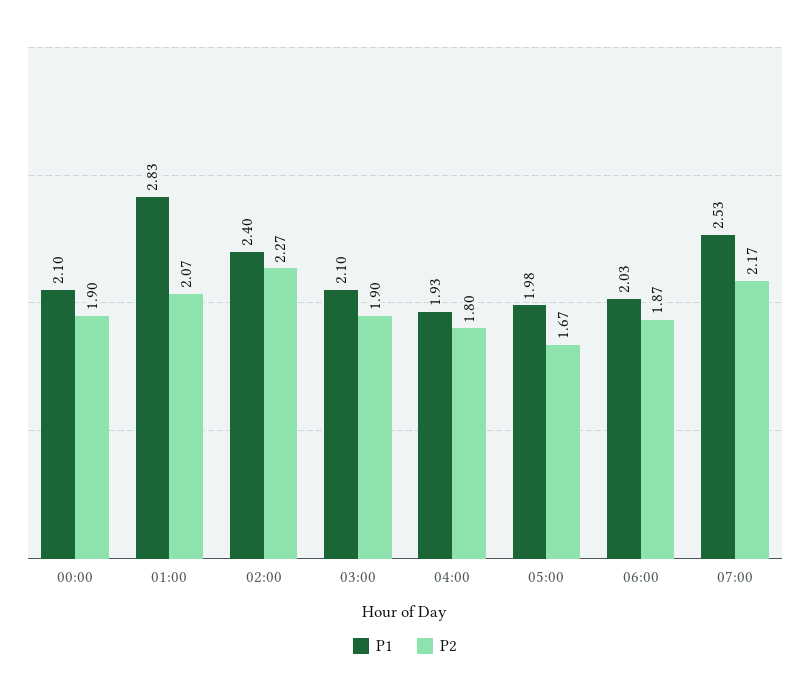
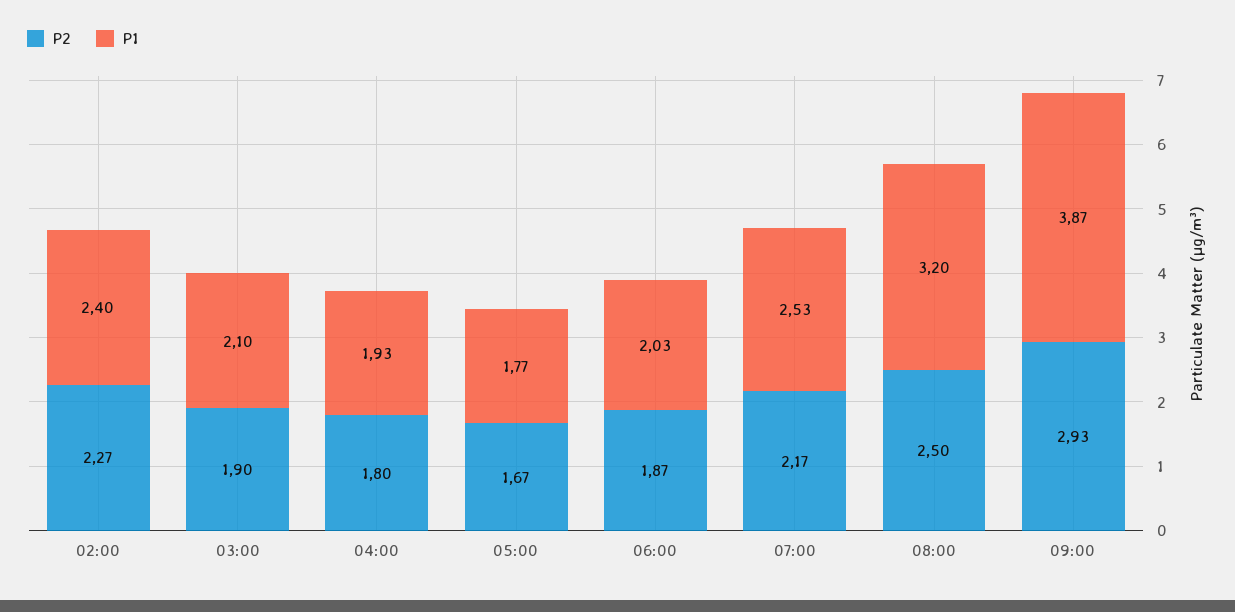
P1, 00:00: 2.1 -> none
P2, 00:00: 1.9 -> none
P1, 01:00: 2.83 -> none
P2, 01:00: 2.07 -> none
P1, 05:00: 1.98 -> 1.77
P2, 08:00: none -> 2.5
P1, 08:00: none -> 3.2
P2, 09:00: none -> 2.93
P1, 09:00: none -> 3.87

